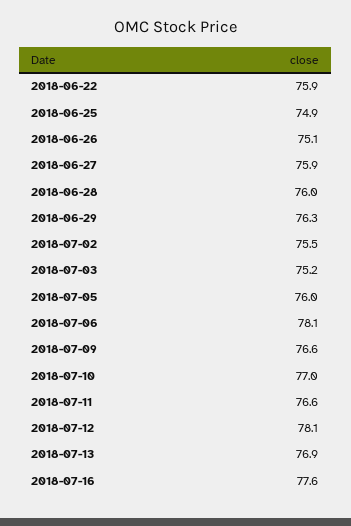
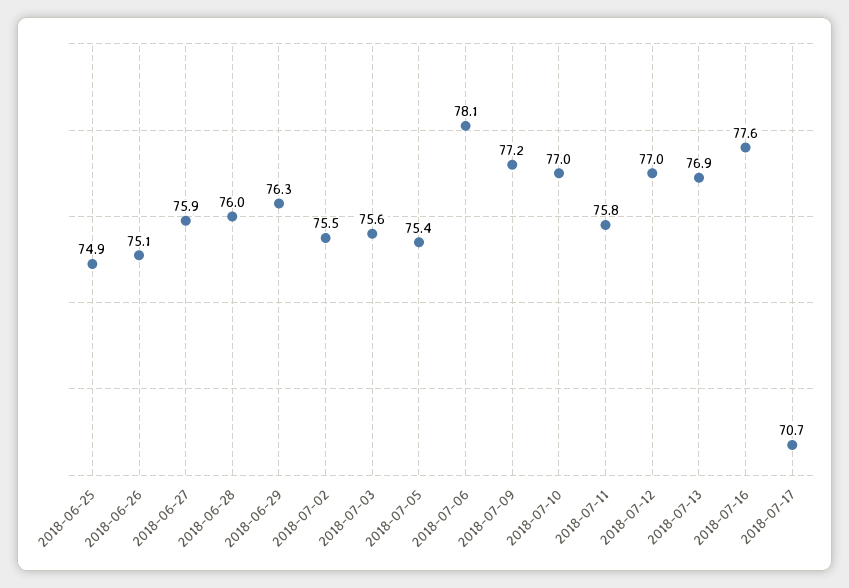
2018-06-22: 75.9 -> none
2018-07-03: 75.2 -> 75.6
2018-07-05: 76 -> 75.4
2018-07-09: 76.6 -> 77.2
2018-07-11: 76.6 -> 75.8
2018-07-12: 78.1 -> 77
2018-07-17: none -> 70.7

